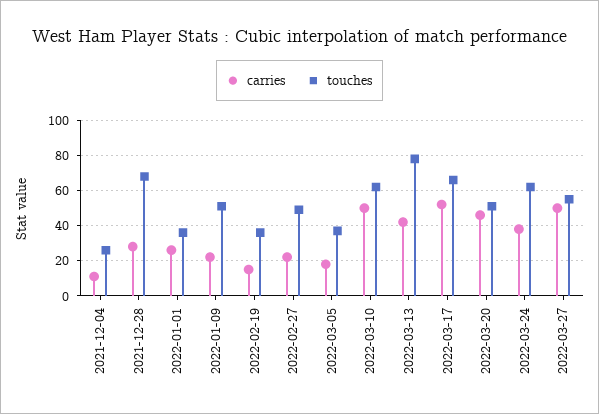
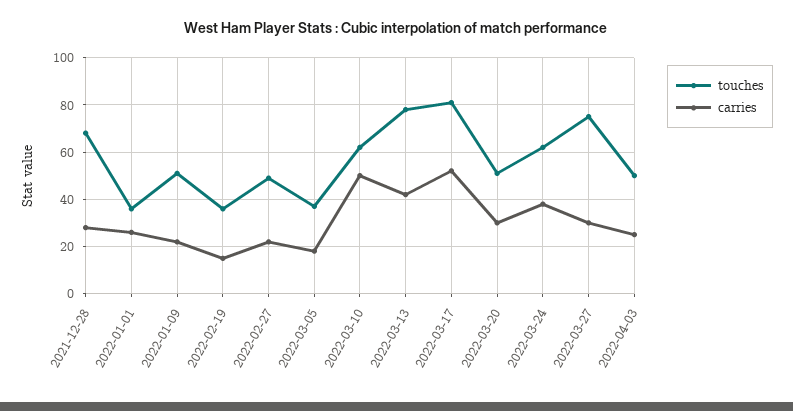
carries, 2021-12-04: 10 -> none
touches, 2021-12-04: 25 -> none
touches, 2022-03-17: 65 -> 80
carries, 2022-03-20: 45 -> 30
carries, 2022-03-27: 50 -> 30
touches, 2022-03-27: 55 -> 75
touches, 2022-04-03: none -> 50
carries, 2022-04-03: none -> 25

